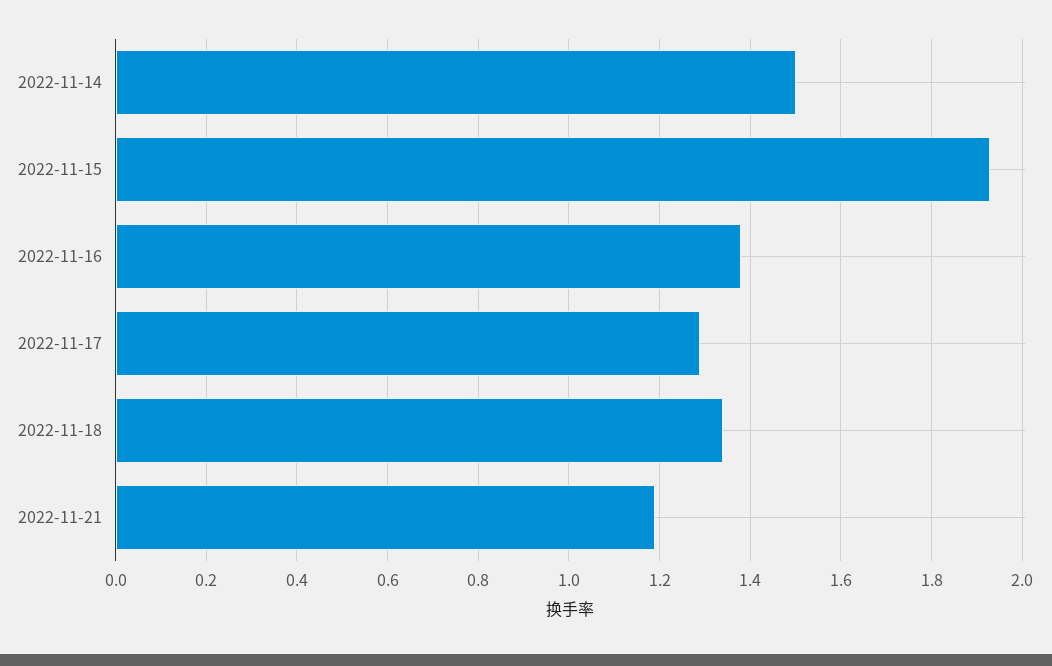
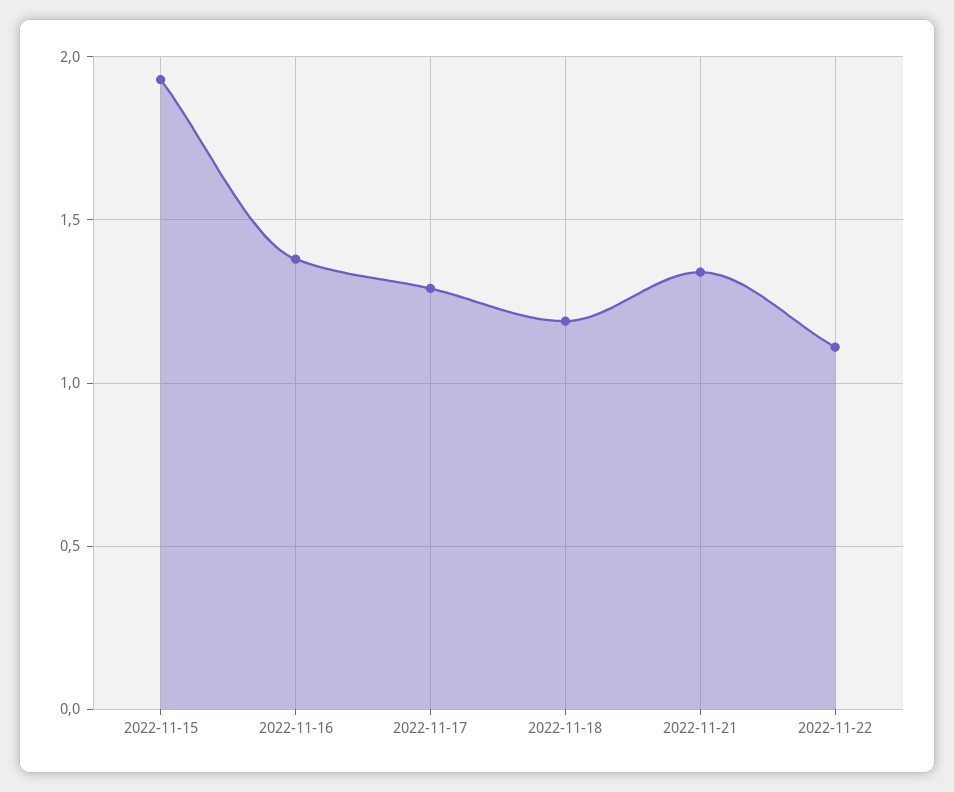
2022-11-14: 1.5 -> none
2022-11-18: 1.35 -> 1.2
2022-11-21: 1.2 -> 1.35
2022-11-22: none -> 1.1

